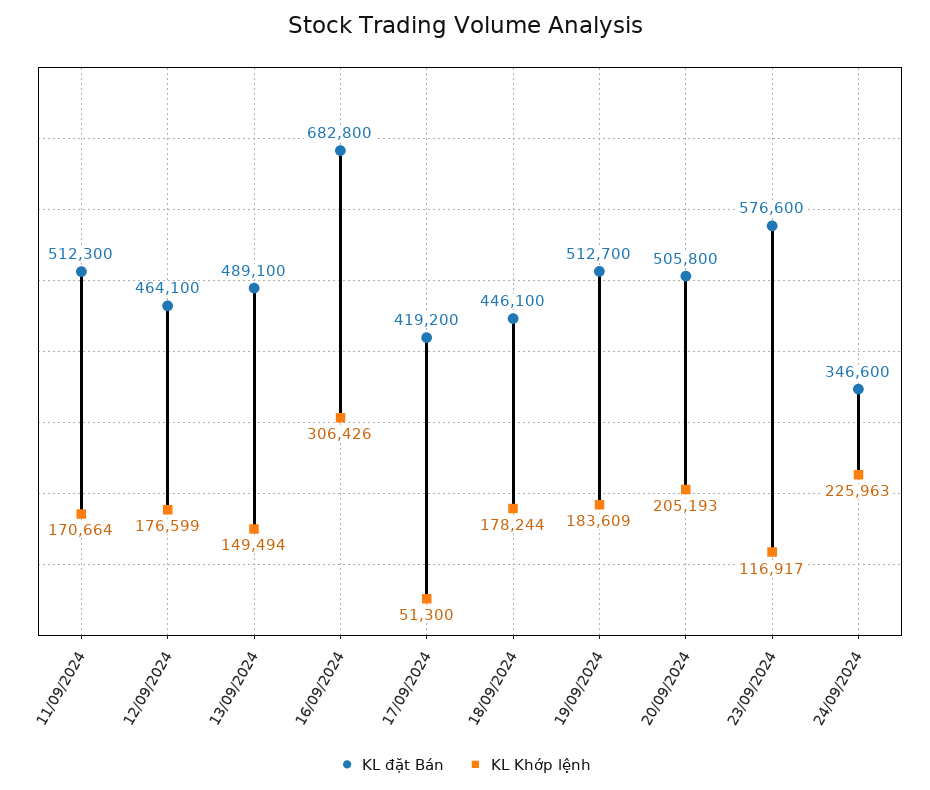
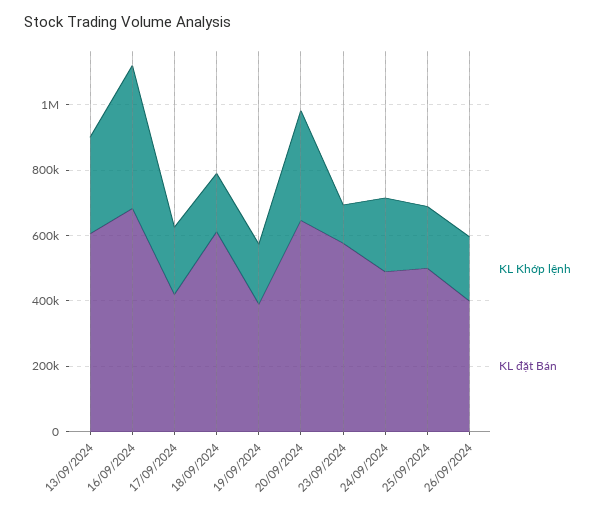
KL đặt Bán, 11/09/2024: 512300 -> none
KL Khớp lệnh, 11/09/2024: 170664 -> none
KL đặt Bán, 12/09/2024: 464100 -> none
KL Khớp lệnh, 12/09/2024: 176599 -> none
KL đặt Bán, 13/09/2024: 489100 -> 600000
KL Khớp lệnh, 13/09/2024: 149494 -> 300000
KL Khớp lệnh, 16/09/2024: 306426 -> 450000
KL Khớp lệnh, 17/09/2024: 51300 -> 200000
KL đặt Bán, 18/09/2024: 446100 -> 600000
KL đặt Bán, 19/09/2024: 512700 -> 400000
KL đặt Bán, 20/09/2024: 505800 -> 650000
KL Khớp lệnh, 20/09/2024: 205193 -> 350000
KL đặt Bán, 24/09/2024: 346600 -> 500000
KL Khớp lệnh, 25/09/2024: none -> 200000
KL đặt Bán, 25/09/2024: none -> 500000
KL Khớp lệnh, 26/09/2024: none -> 200000
KL đặt Bán, 26/09/2024: none -> 400000

